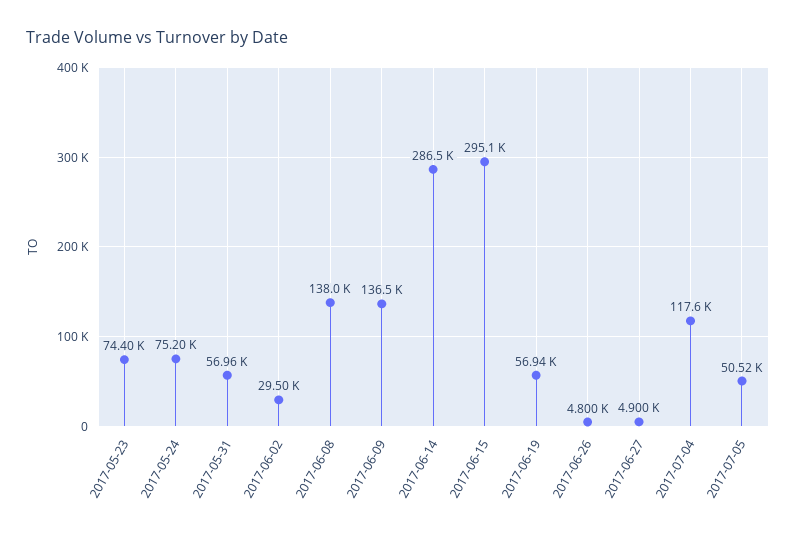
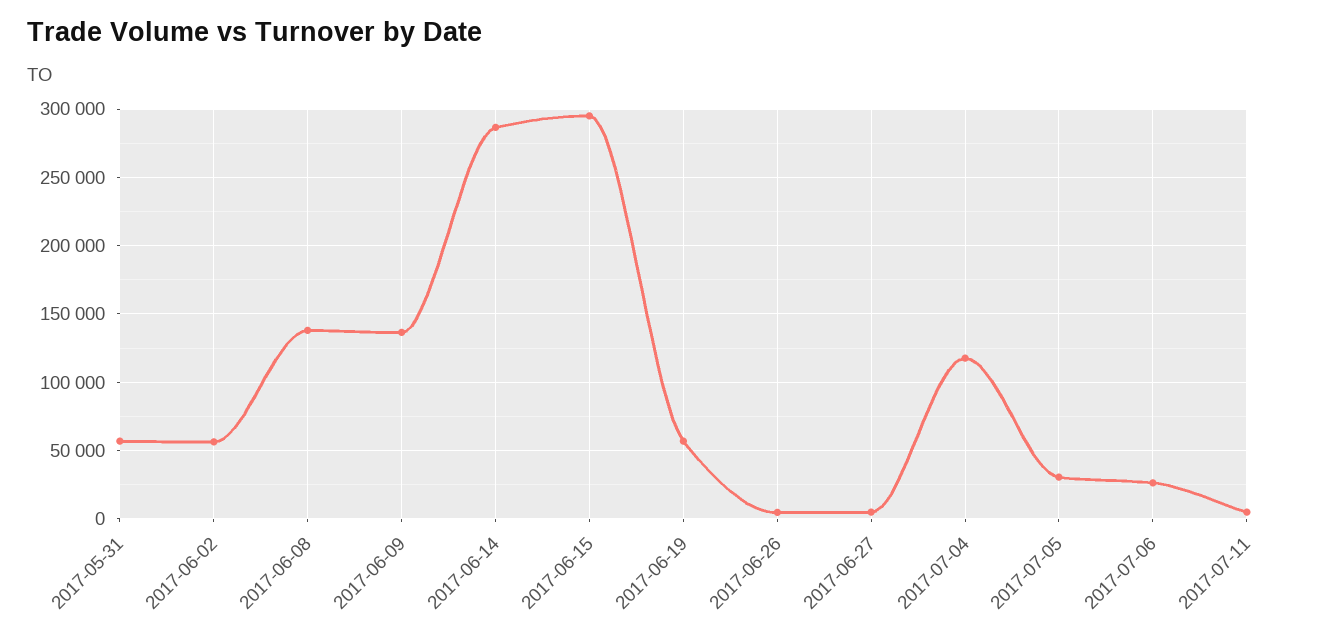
2017-05-23: 74400 -> none
2017-05-24: 75200 -> none
2017-06-02: 29500 -> 55000
2017-07-05: 50520 -> 30000
2017-07-06: none -> 25000
2017-07-11: none -> 5000

